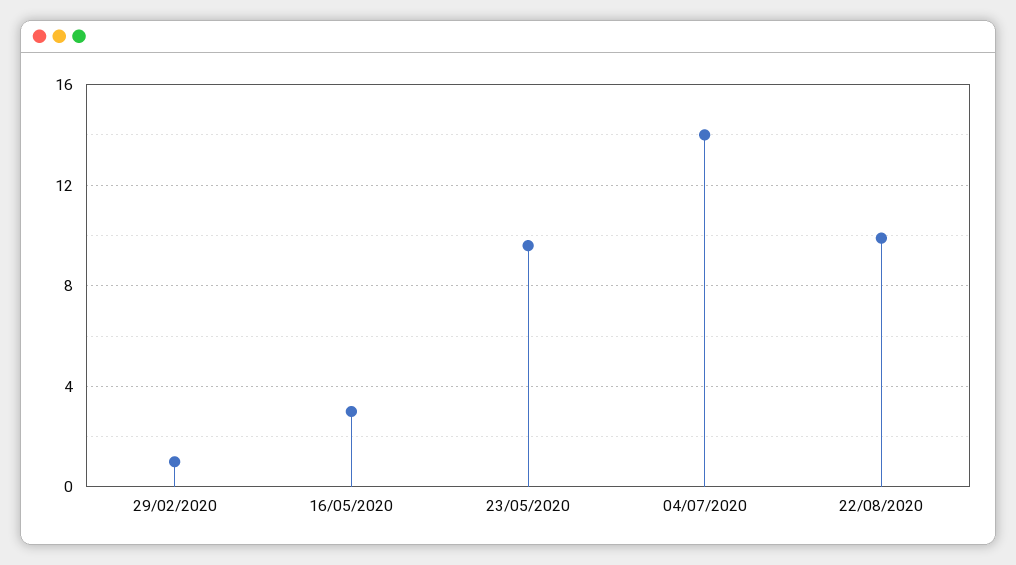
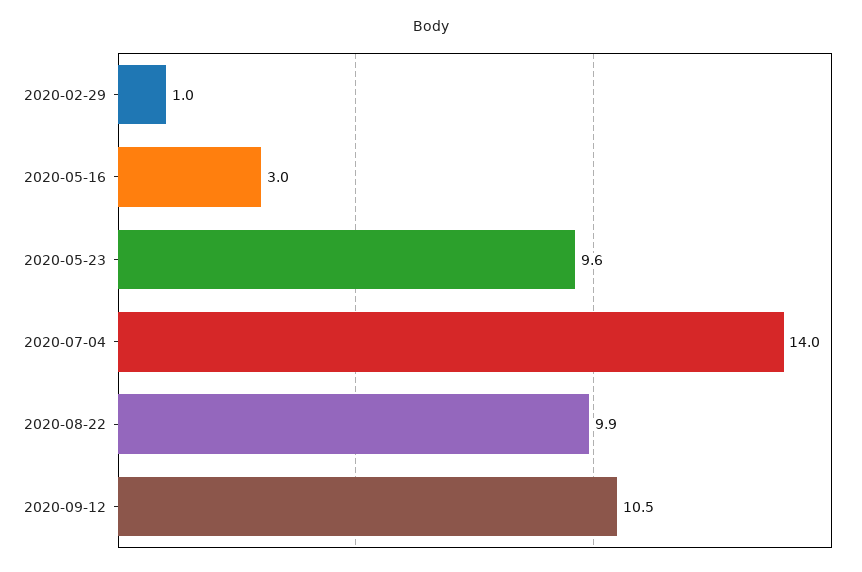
2020-09-12: none -> 10.5

